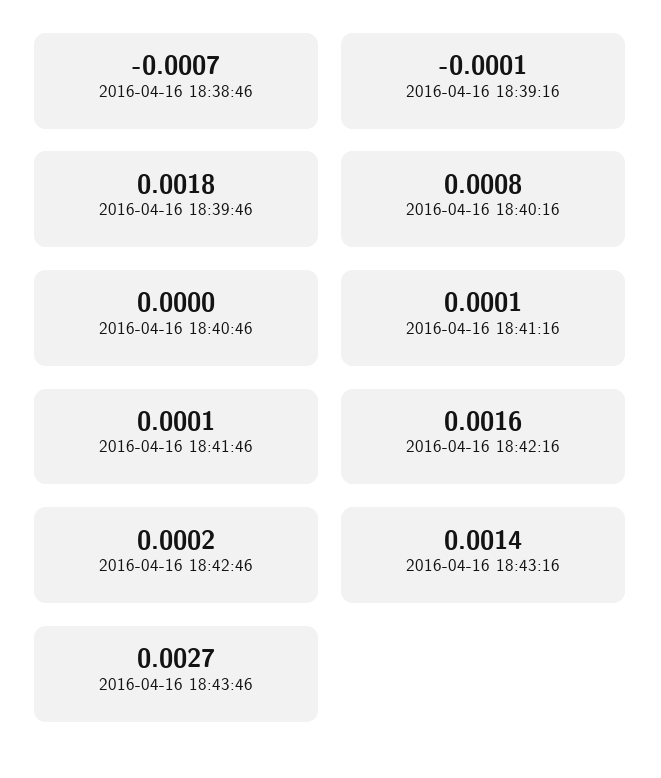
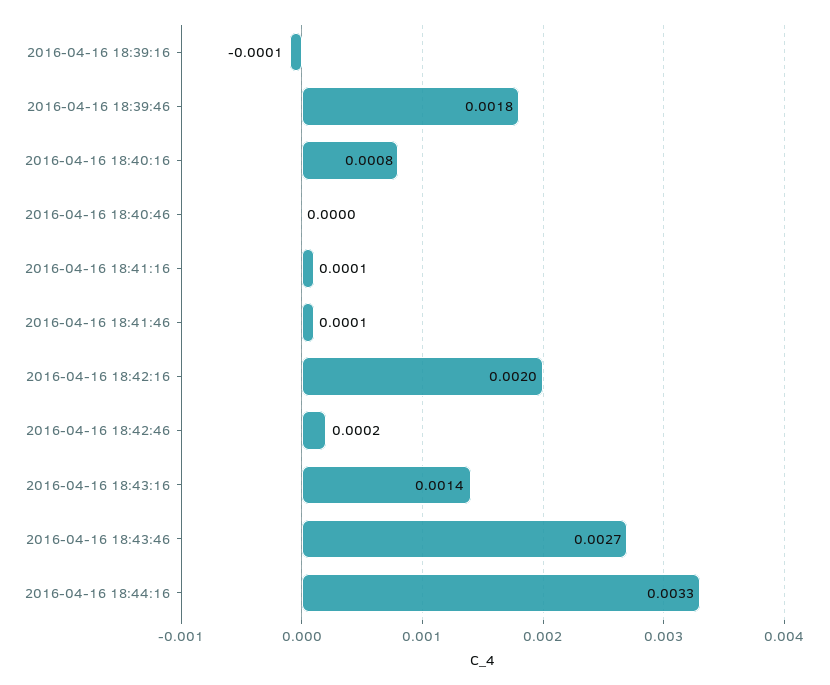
2016-04-16 18:38:46: -0.0007 -> none
2016-04-16 18:42:16: 0.0016 -> 0.002
2016-04-16 18:44:16: none -> 0.0033

